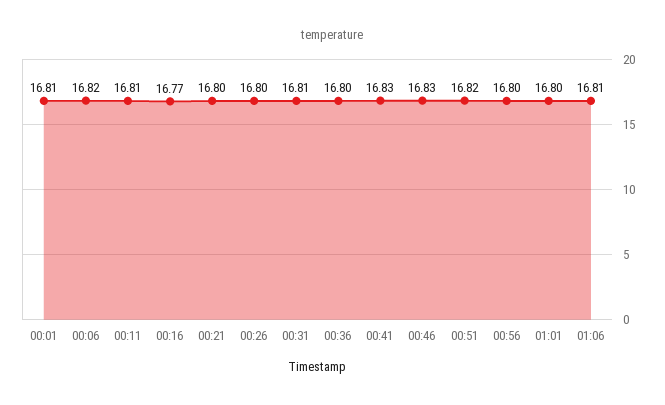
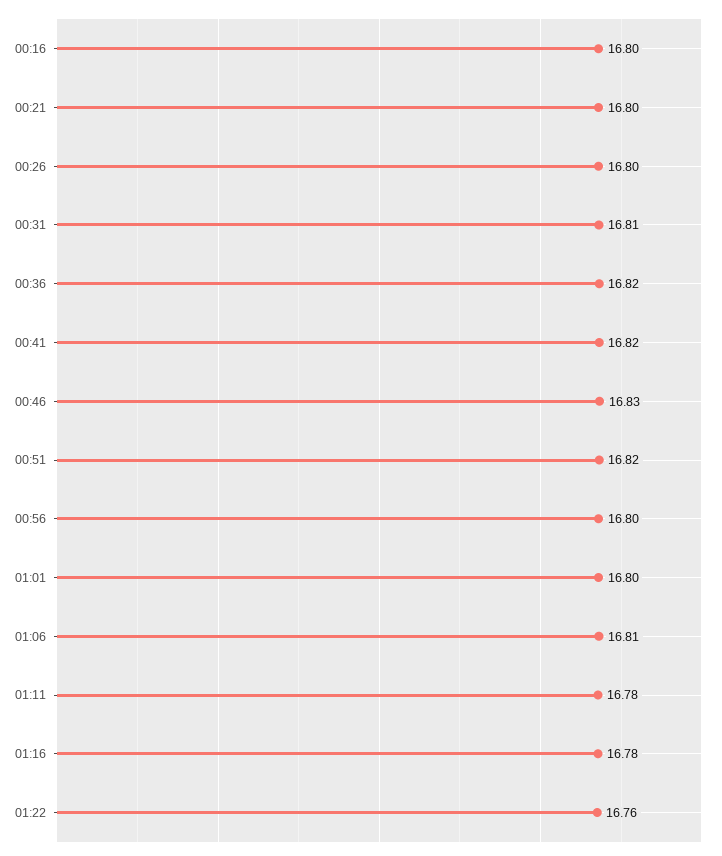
00:01: 16.81 -> none
00:06: 16.82 -> none
00:11: 16.81 -> none
00:16: 16.77 -> 16.8
00:36: 16.8 -> 16.82
00:41: 16.83 -> 16.82
01:11: none -> 16.78
01:16: none -> 16.78
01:22: none -> 16.76

